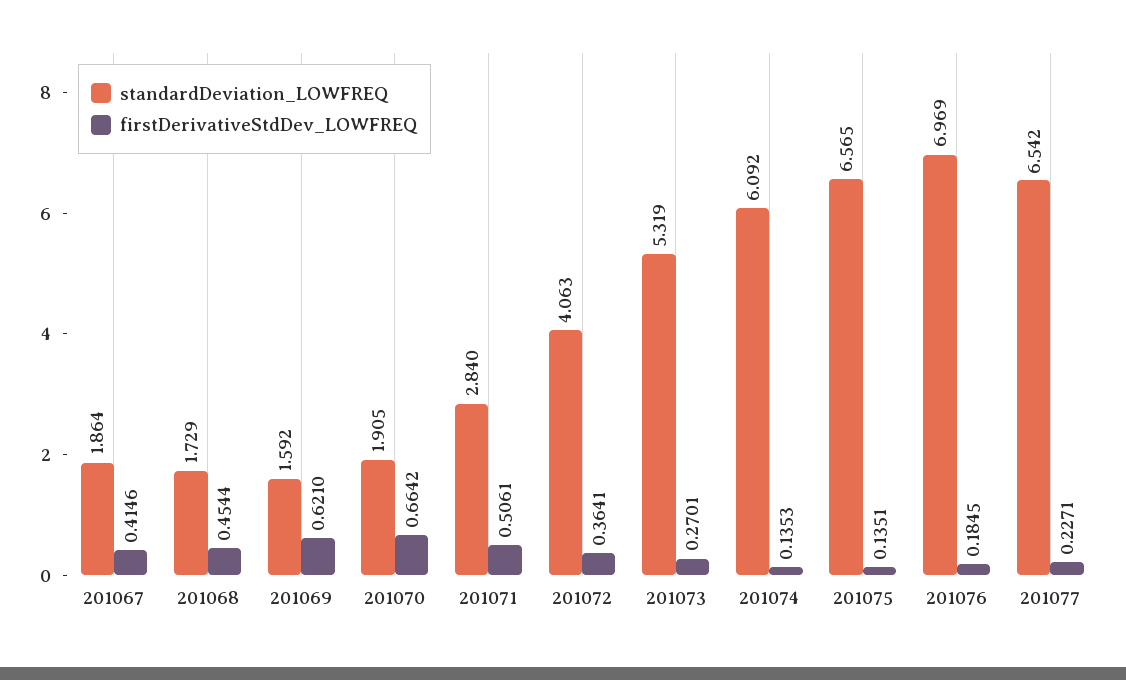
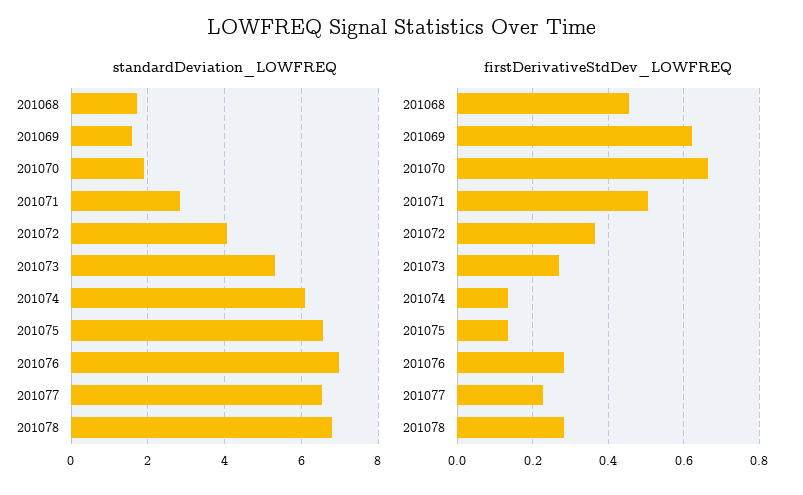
standardDeviation_LOWFREQ, 201067: 1.864 -> none
firstDerivativeStdDev_LOWFREQ, 201067: 0.4146 -> none
firstDerivativeStdDev_LOWFREQ, 201076: 0.1845 -> 0.28
standardDeviation_LOWFREQ, 201078: none -> 6.8
firstDerivativeStdDev_LOWFREQ, 201078: none -> 0.28

